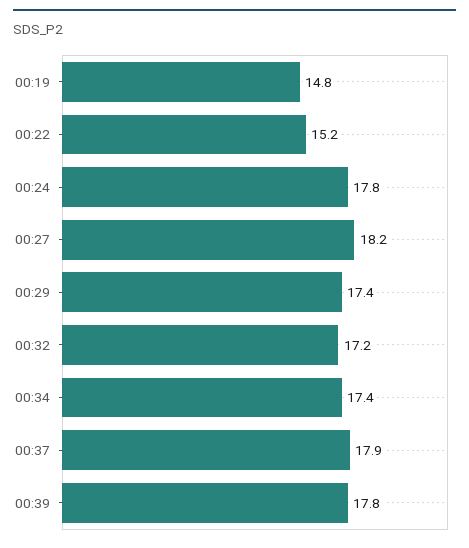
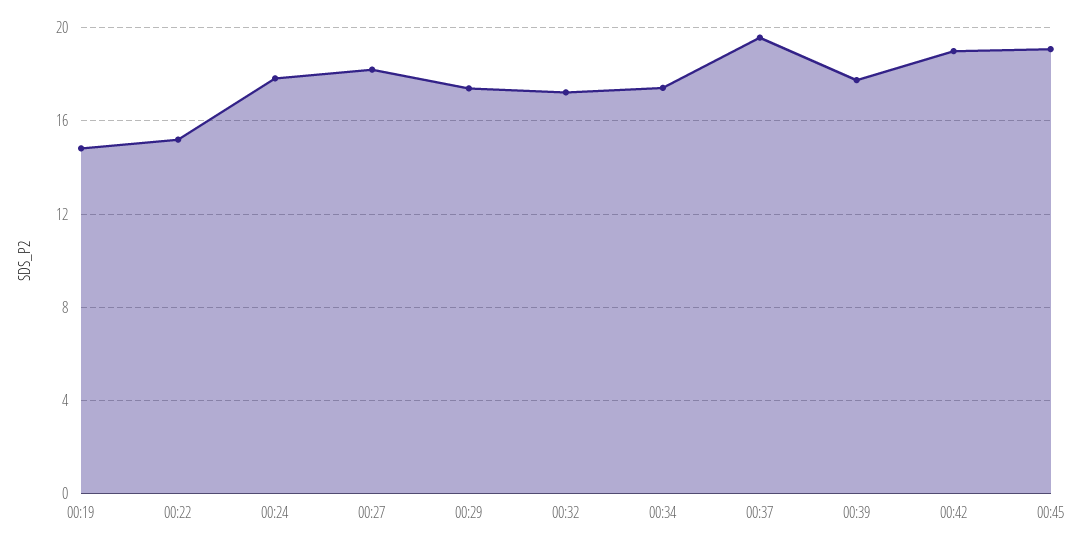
00:37: 17.9 -> 19.5
00:42: none -> 19
00:45: none -> 19

